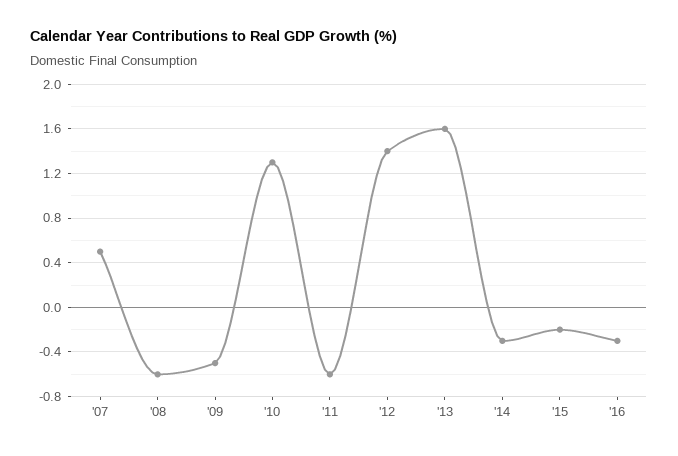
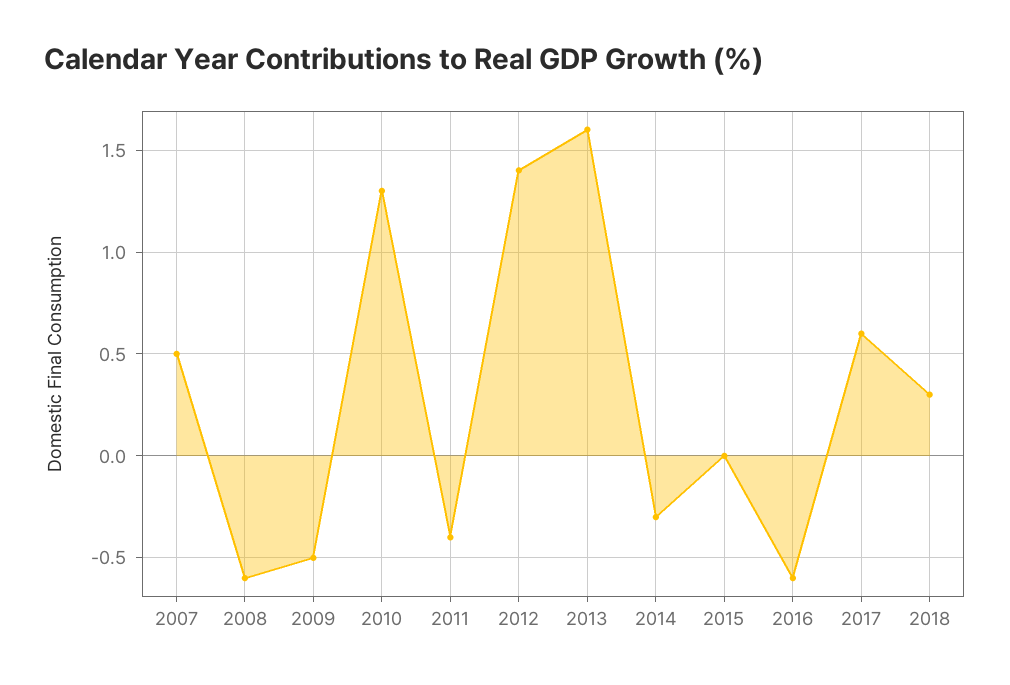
'11: -0.6 -> -0.4
'15: -0.2 -> 0
'16: -0.3 -> -0.6
2017: none -> 0.6
2018: none -> 0.3

